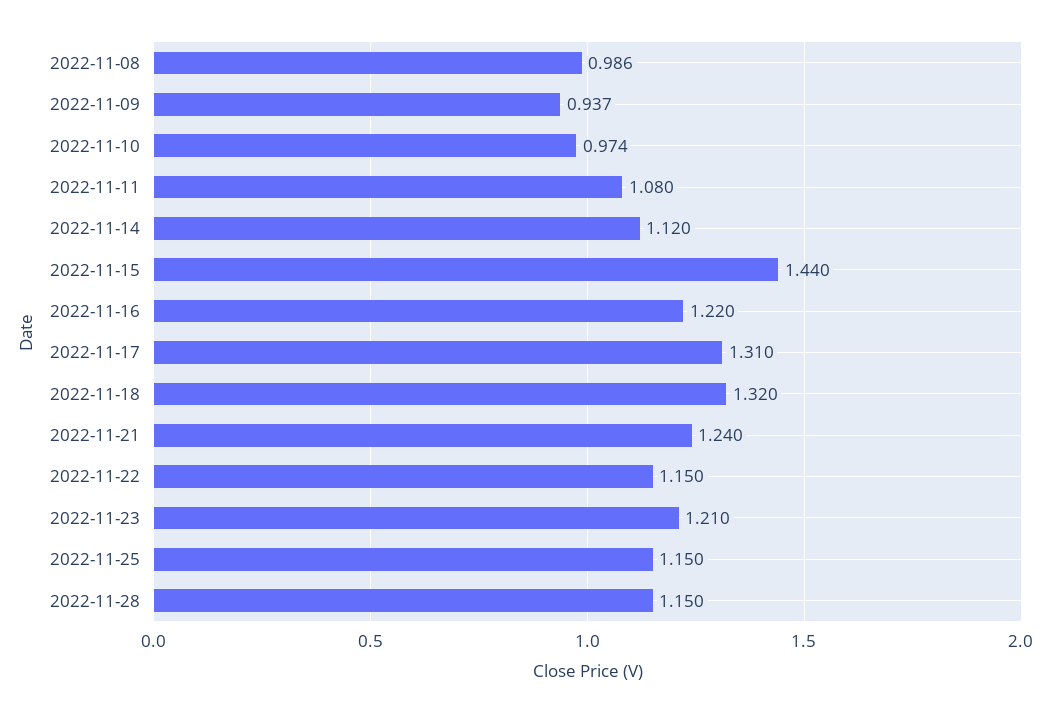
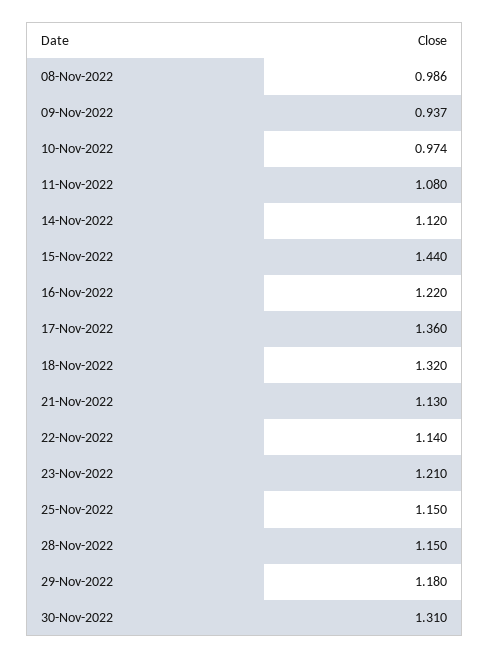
2022-11-17: 1.31 -> 1.36
2022-11-21: 1.24 -> 1.13
2022-11-22: 1.15 -> 1.14
29-Nov-2022: none -> 1.18
30-Nov-2022: none -> 1.31

